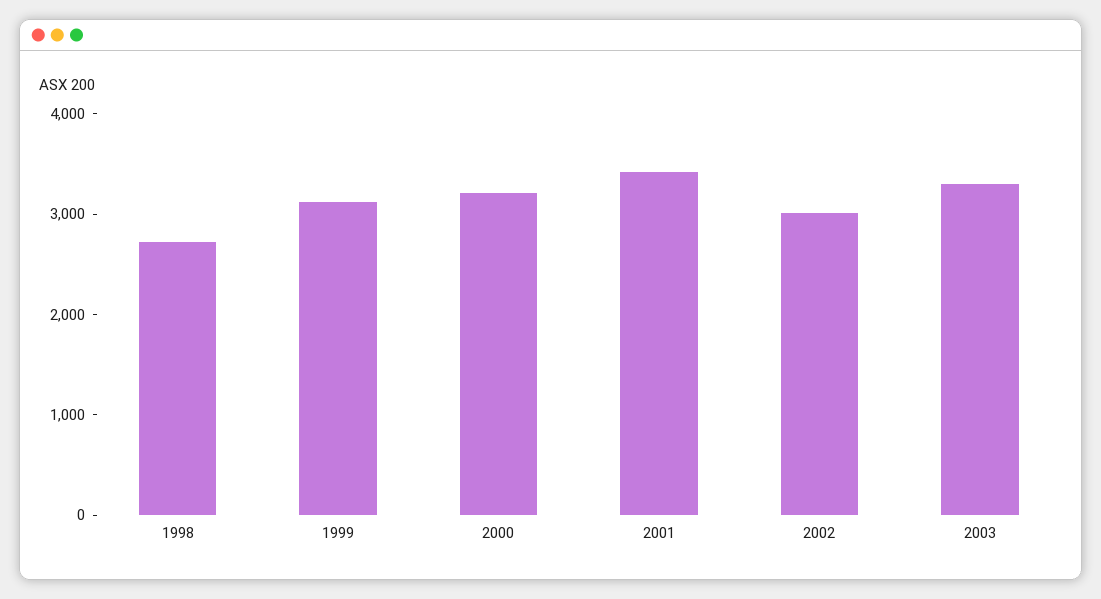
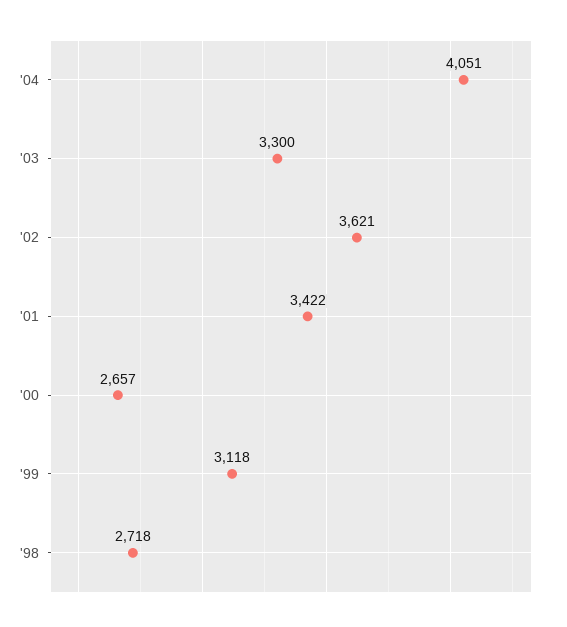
2000: 3200 -> 2657
2002: 3000 -> 3621
'04: none -> 4051

